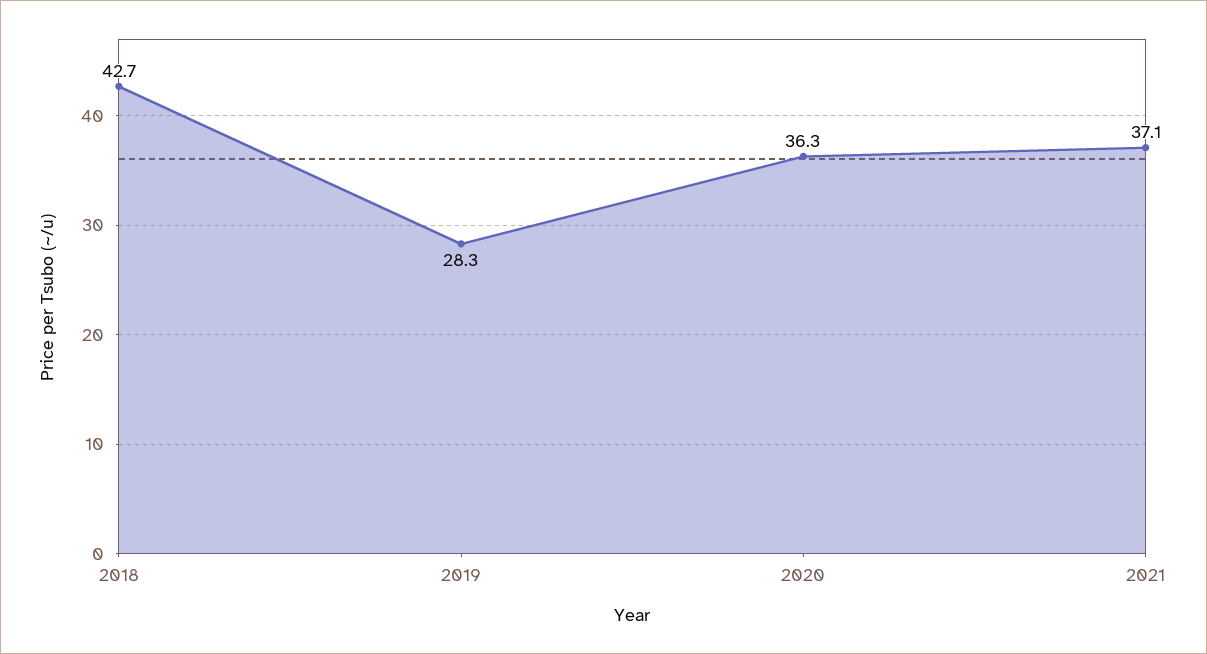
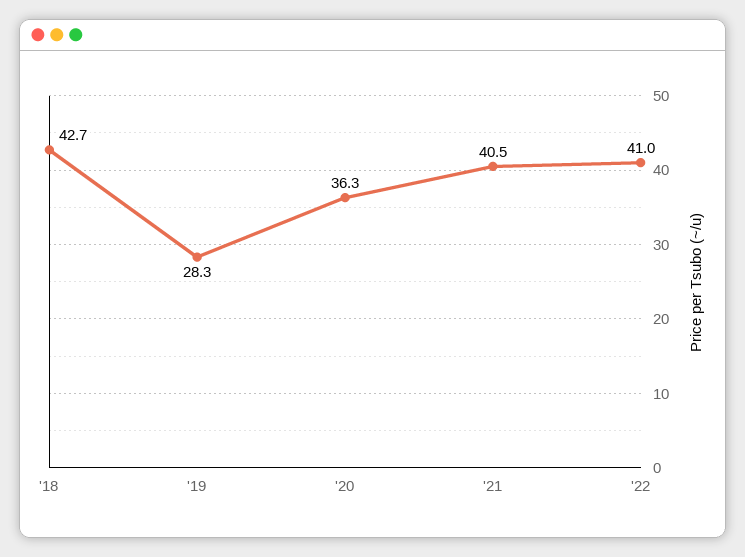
2021: 37.1 -> 40.5
'22: none -> 41

